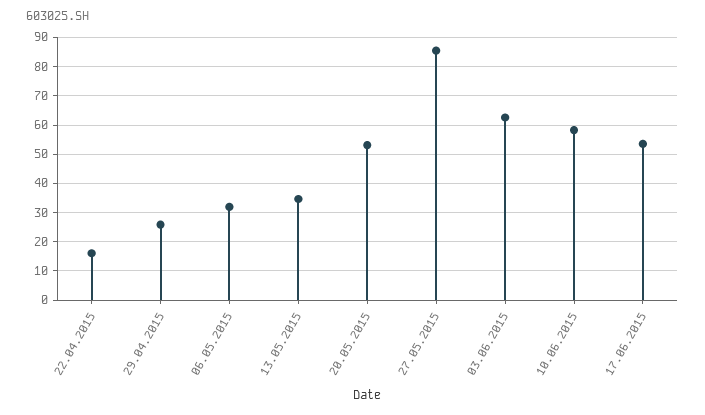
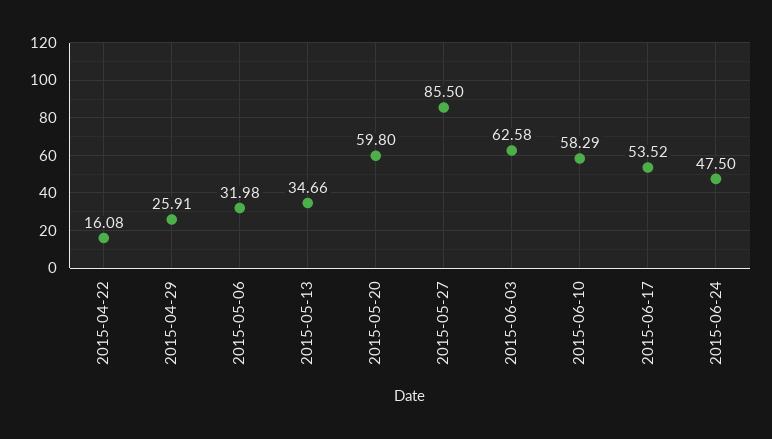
20.05.2015: 52.5 -> 59.8
2015-06-24: none -> 47.5

